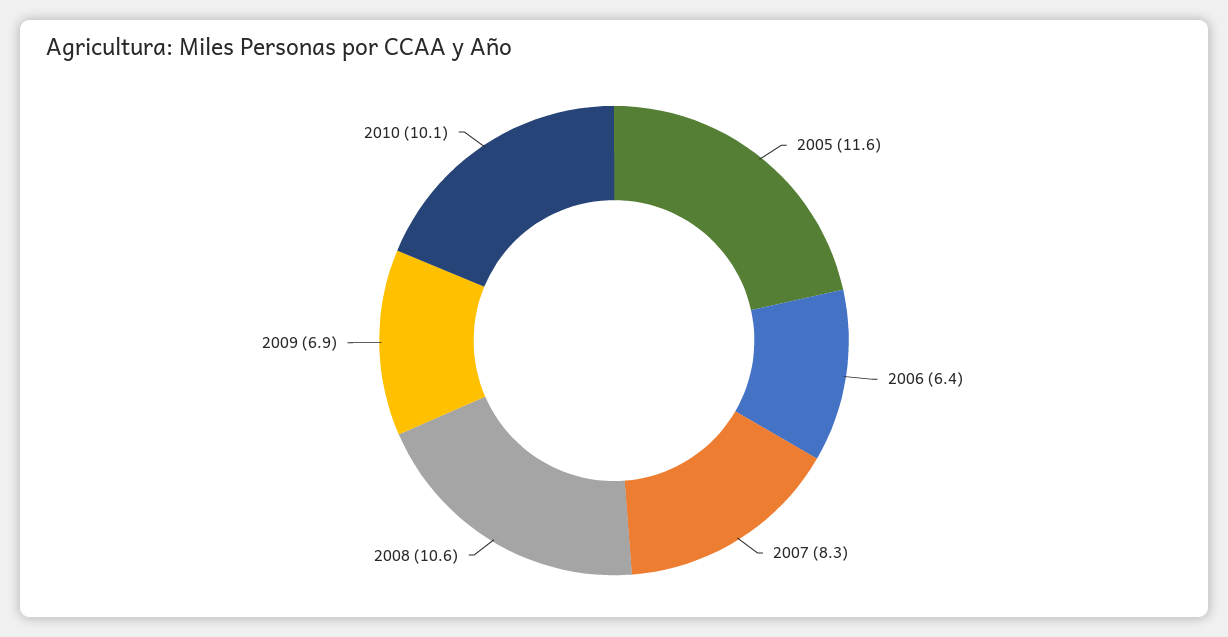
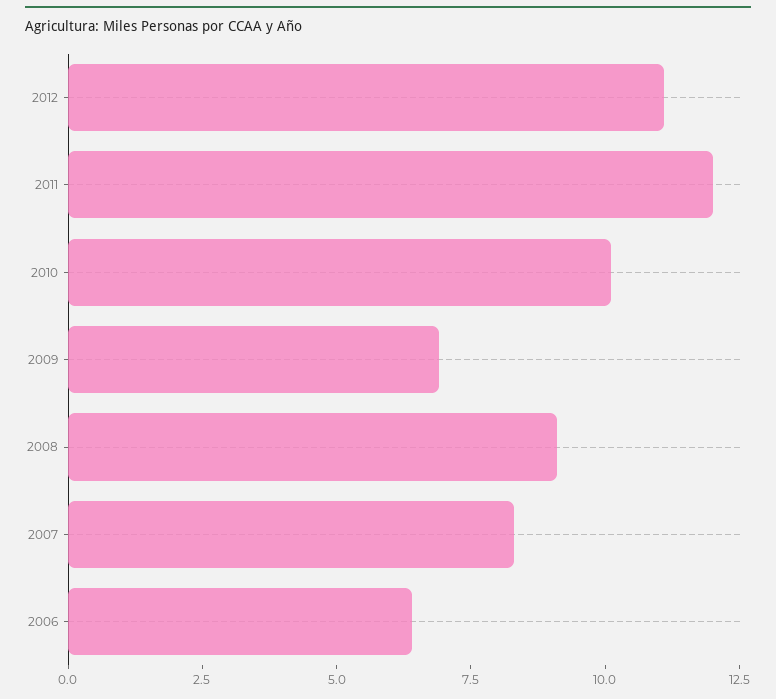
2005: 11.6 -> none
2008: 10.6 -> 9
2012: none -> 11
2011: none -> 12

